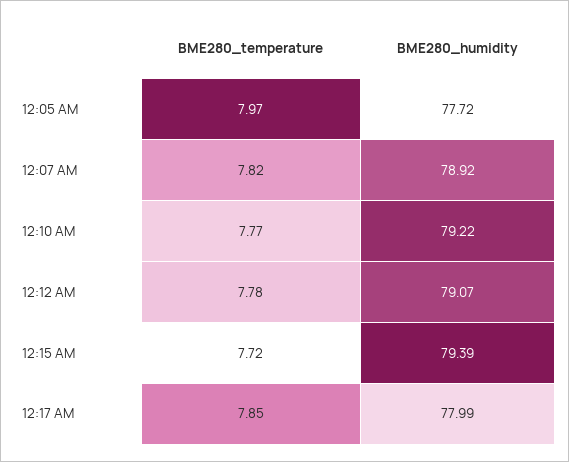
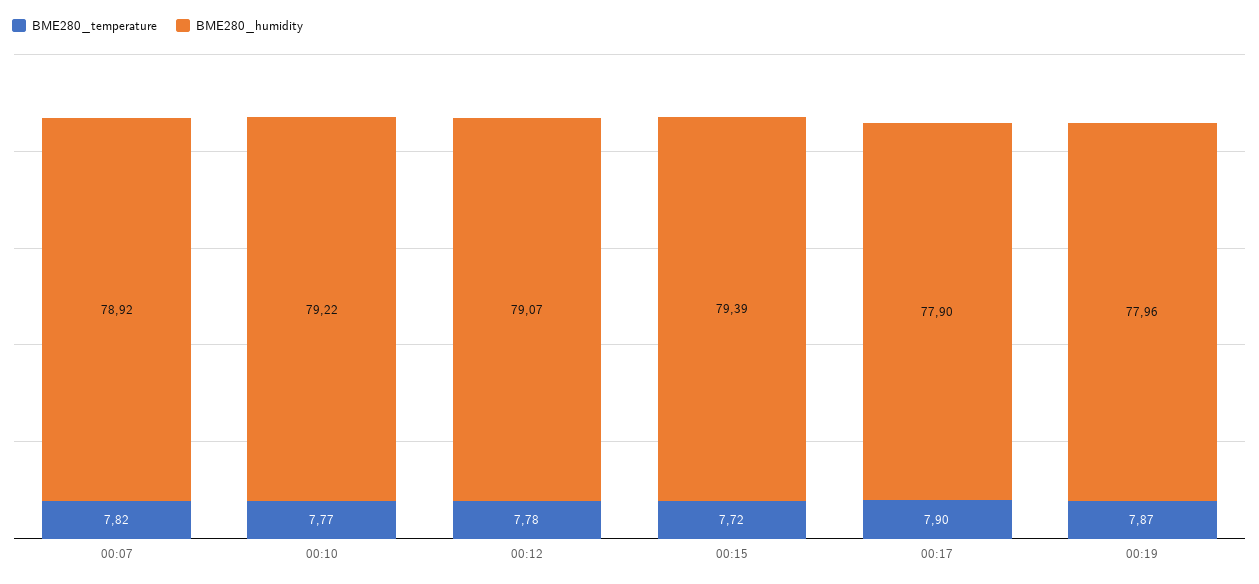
BME280_temperature, 12:05 AM: 7.97 -> none
BME280_humidity, 12:05 AM: 77.72 -> none
BME280_temperature, 12:17 AM: 7.85 -> 7.9
BME280_humidity, 12:17 AM: 77.99 -> 77.9
BME280_temperature, 00:19: none -> 7.87
BME280_humidity, 00:19: none -> 77.96

